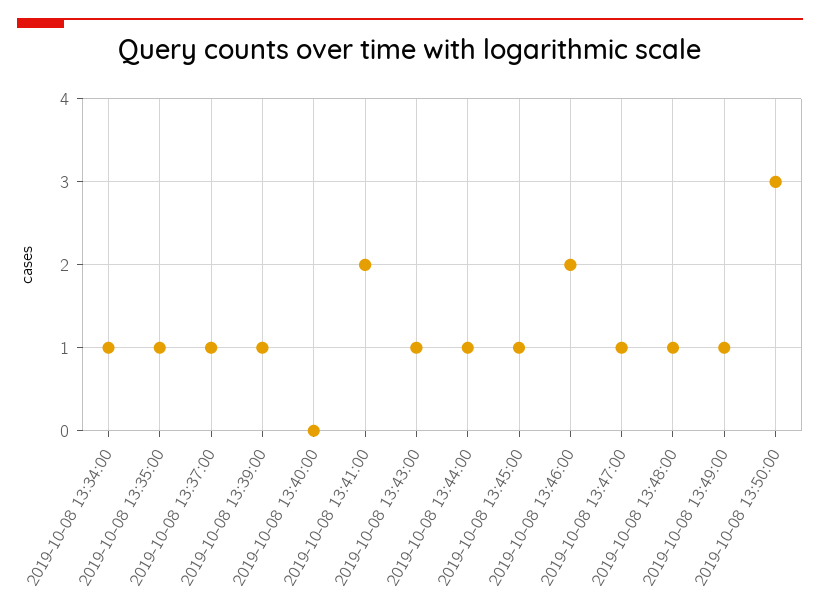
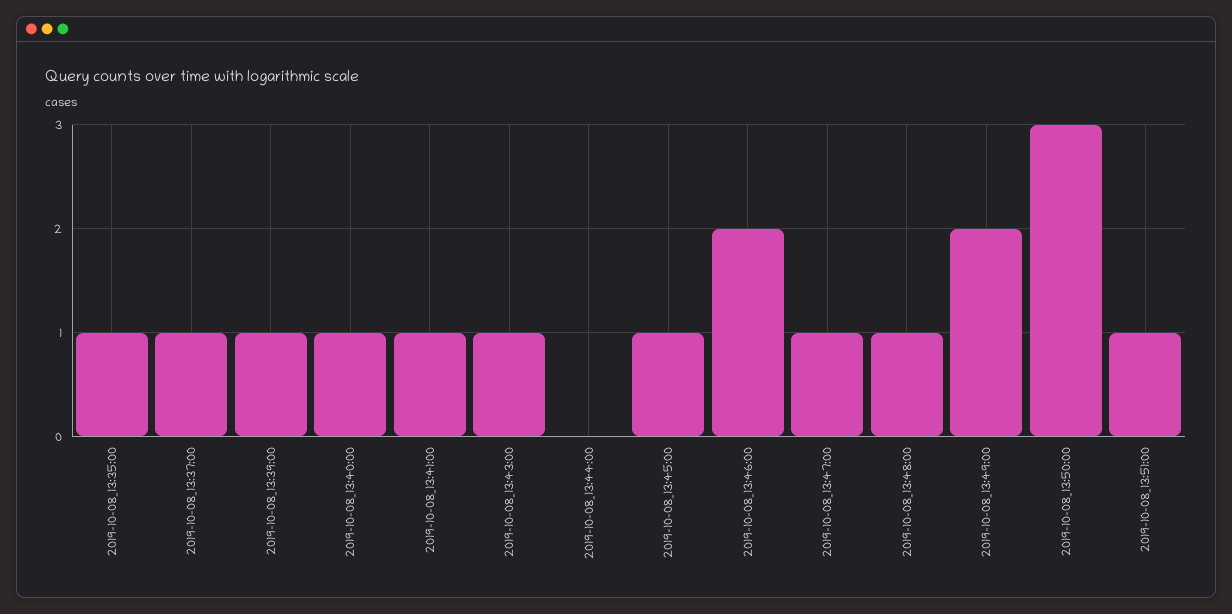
2019-10-08 13:34:00: 1 -> none
2019-10-08 13:40:00: 0 -> 1
2019-10-08 13:41:00: 2 -> 1
2019-10-08 13:44:00: 1 -> 0
2019-10-08 13:49:00: 1 -> 2
2019-10-08_13:51:00: none -> 1

